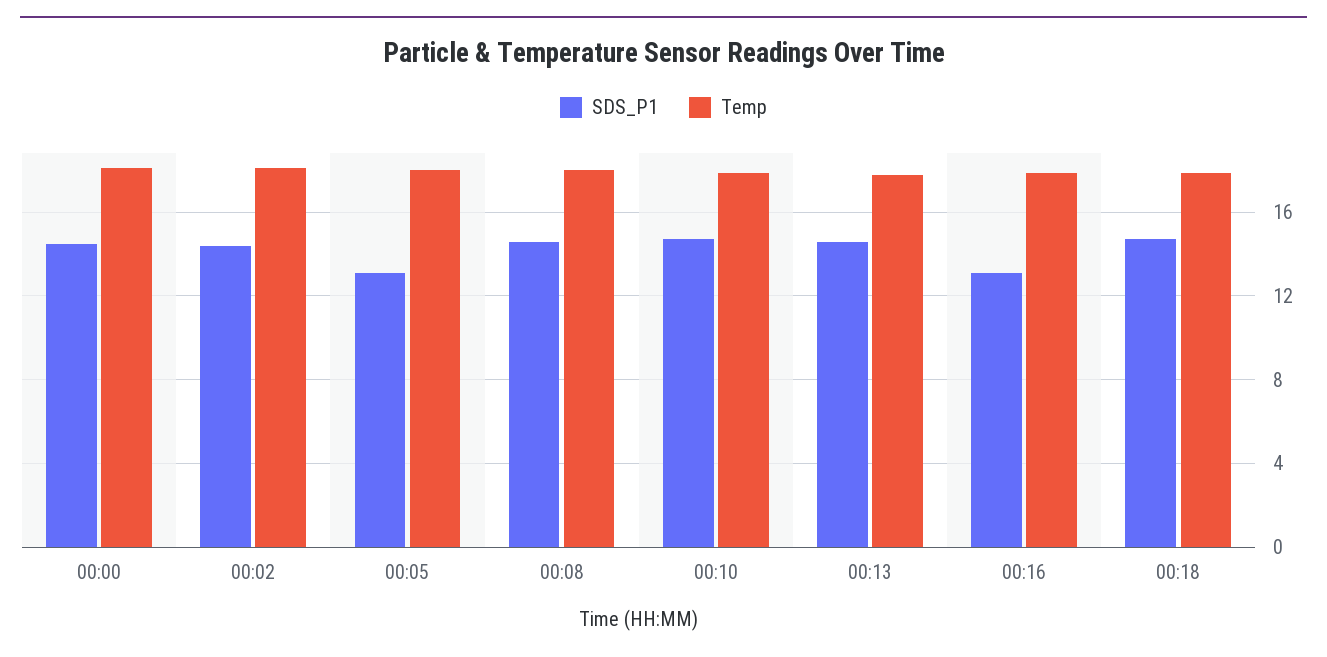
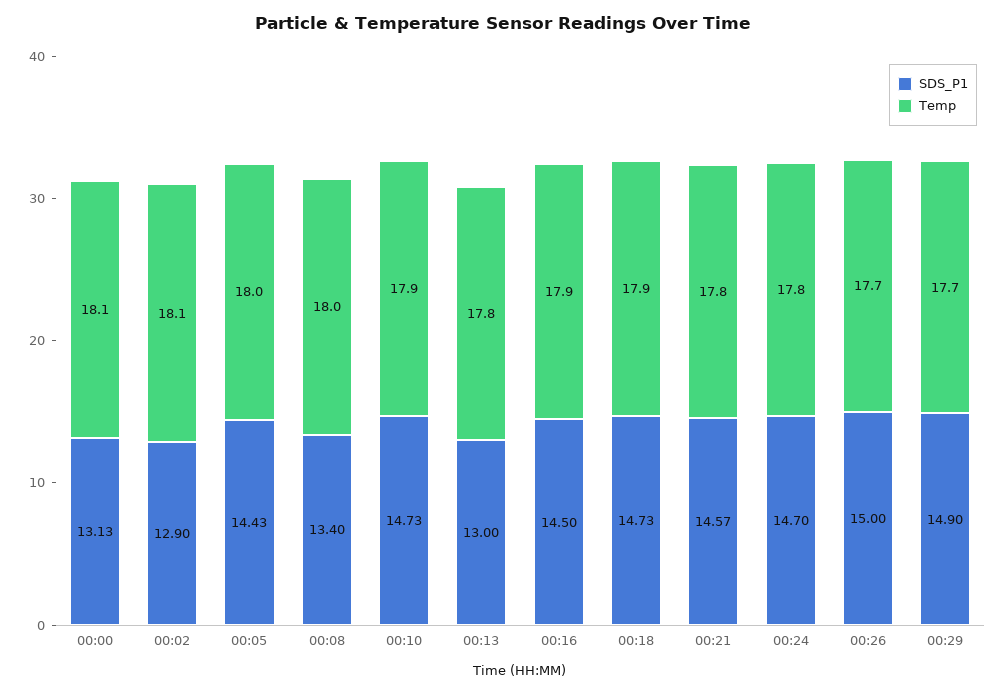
SDS_P1, 00:00: 14.5 -> 13.13
SDS_P1, 00:02: 14.5 -> 12.9
SDS_P1, 00:05: 13 -> 14.43
SDS_P1, 00:08: 14.5 -> 13.4
SDS_P1, 00:13: 14.5 -> 13
SDS_P1, 00:16: 13 -> 14.5
SDS_P1, 00:21: none -> 14.57
Temp, 00:21: none -> 17.8
SDS_P1, 00:24: none -> 14.7
Temp, 00:24: none -> 17.8
SDS_P1, 00:26: none -> 15
Temp, 00:26: none -> 17.7
SDS_P1, 00:29: none -> 14.9
Temp, 00:29: none -> 17.7

